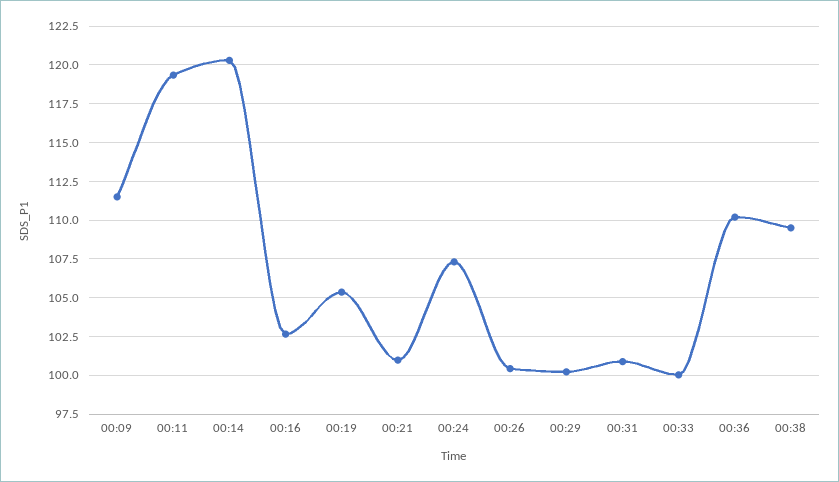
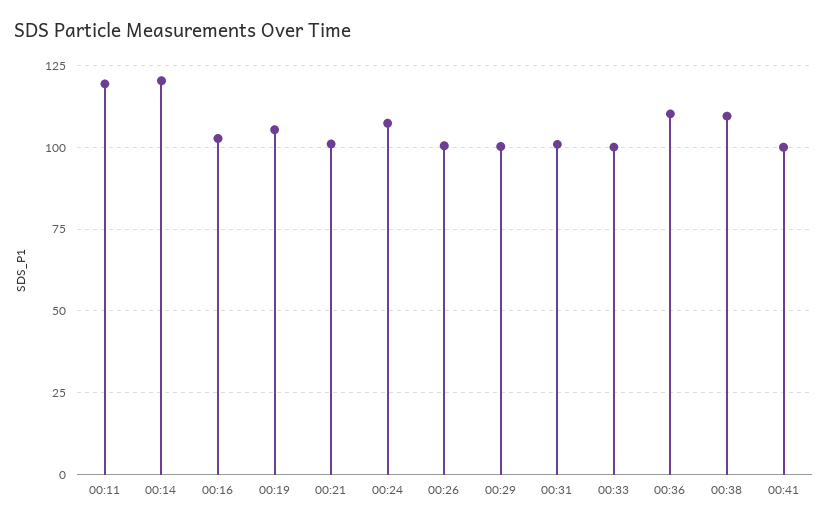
00:09: 111.5 -> none
00:41: none -> 100

